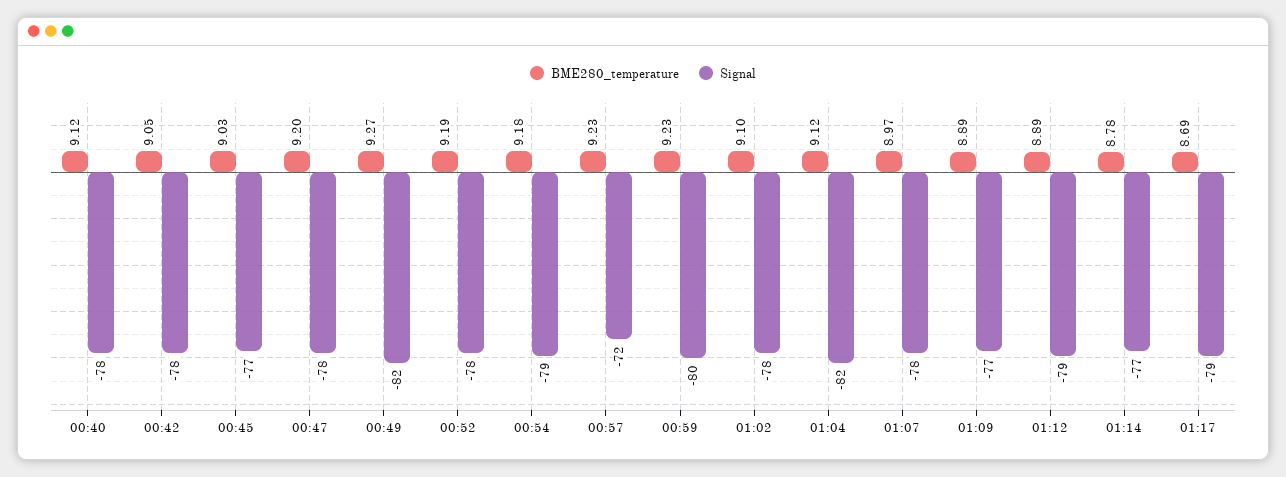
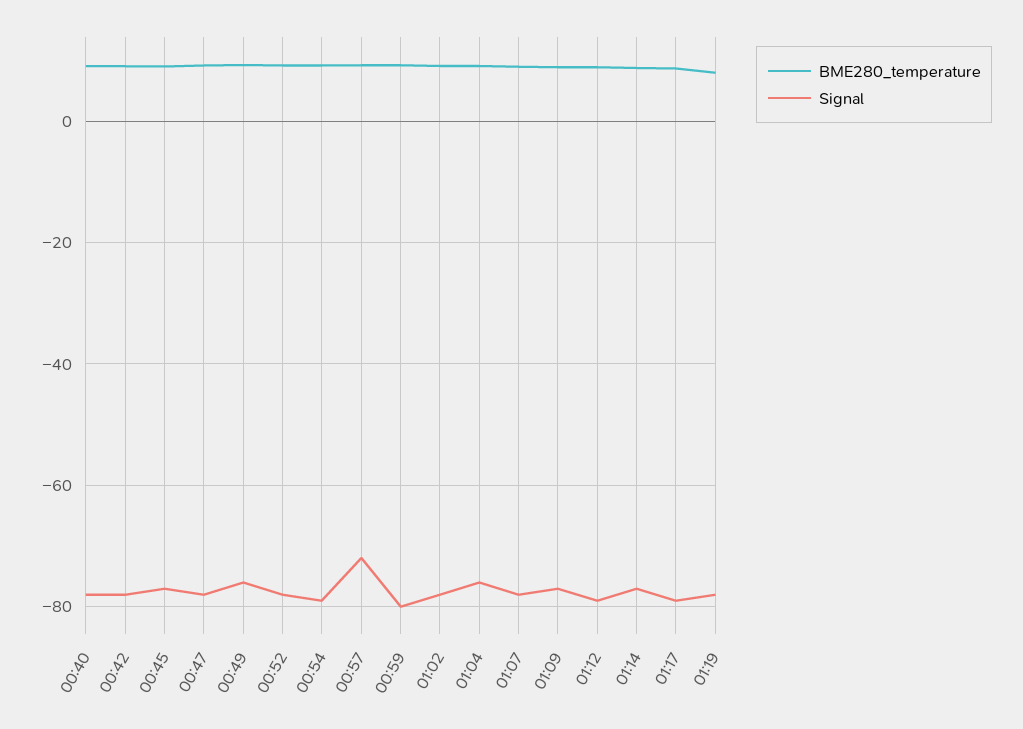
Signal, 00:49: -82 -> -76
Signal, 01:04: -82 -> -76
BME280_temperature, 01:19: none -> 8
Signal, 01:19: none -> -78

